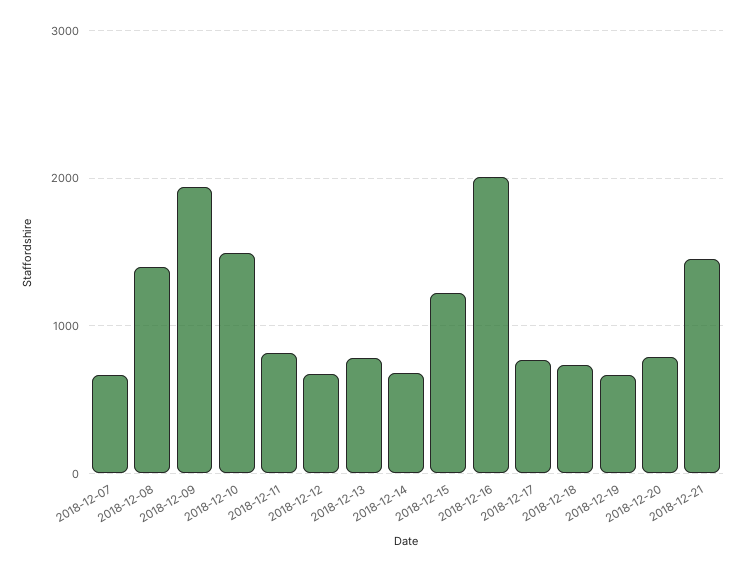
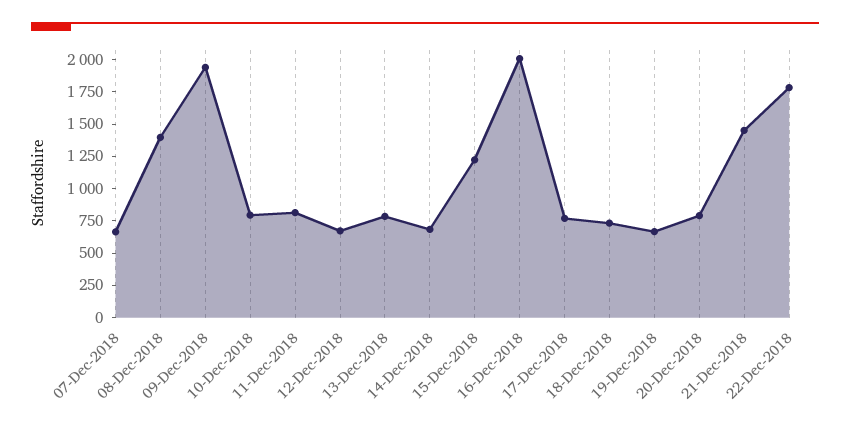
2018-12-10: 1500 -> 750
22-Dec-2018: none -> 1750

